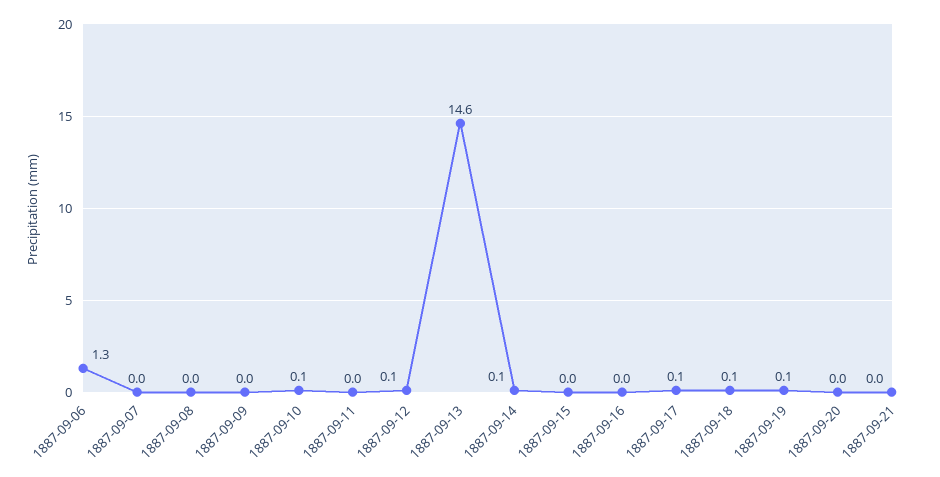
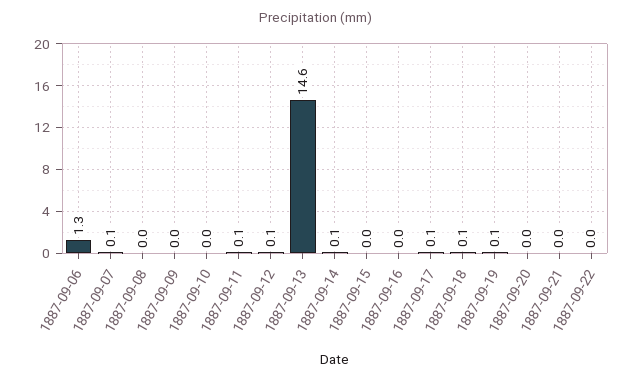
1887-09-07: 0 -> 0.1
1887-09-10: 0.1 -> 0
1887-09-11: 0 -> 0.1
1887-09-22: none -> 0

